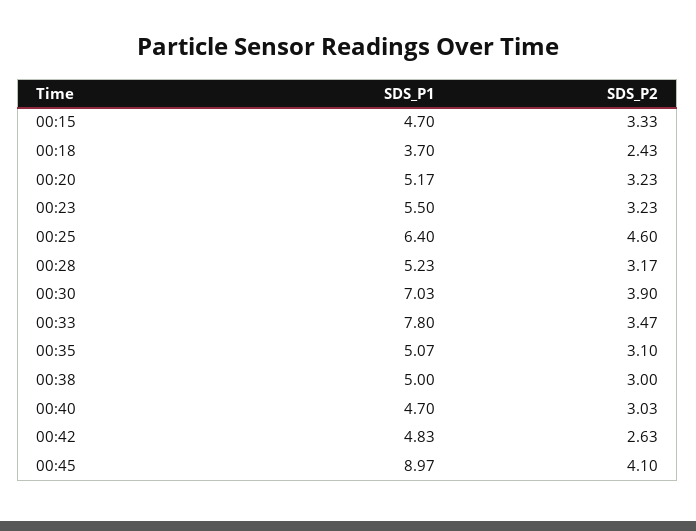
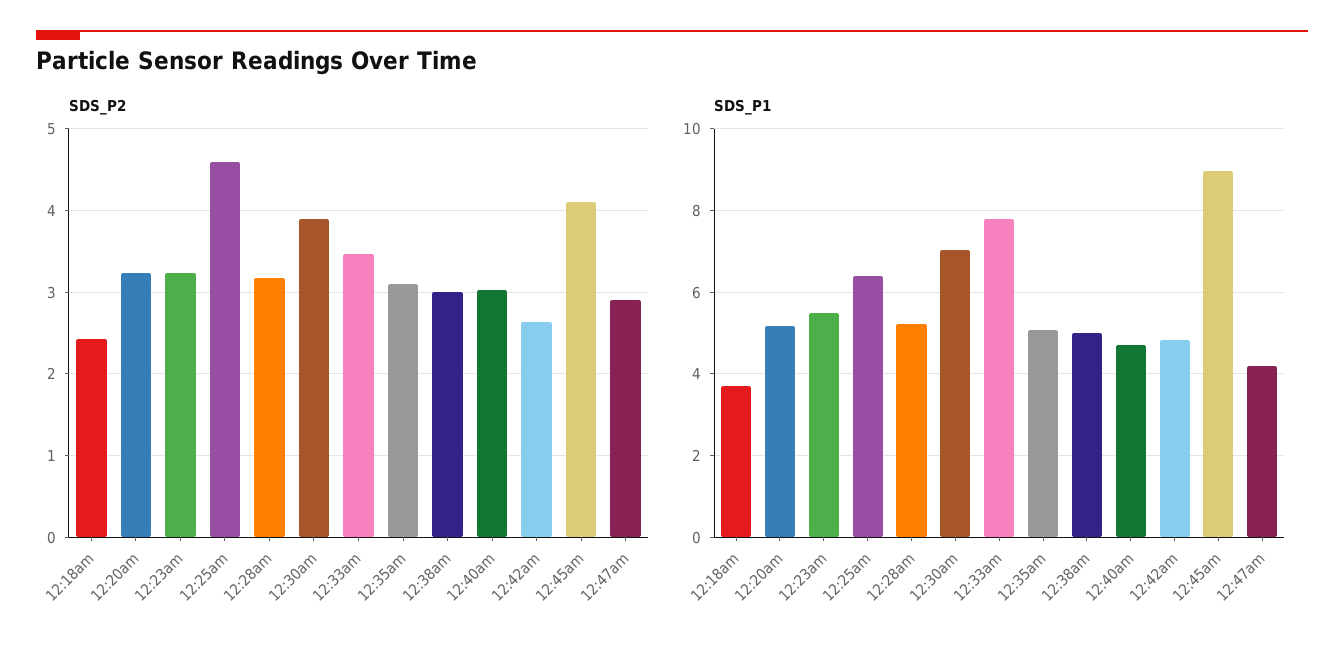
SDS_P1, 00:15: 4.7 -> none
SDS_P2, 00:15: 3.33 -> none
SDS_P2, 12:47am: none -> 2.9
SDS_P1, 12:47am: none -> 4.2

